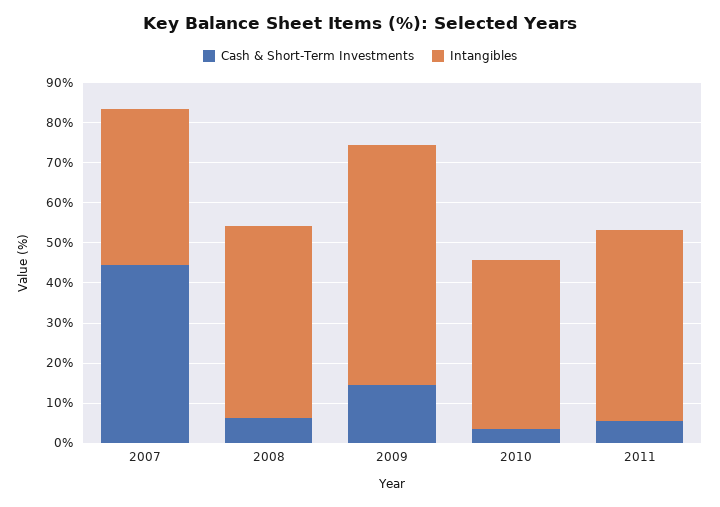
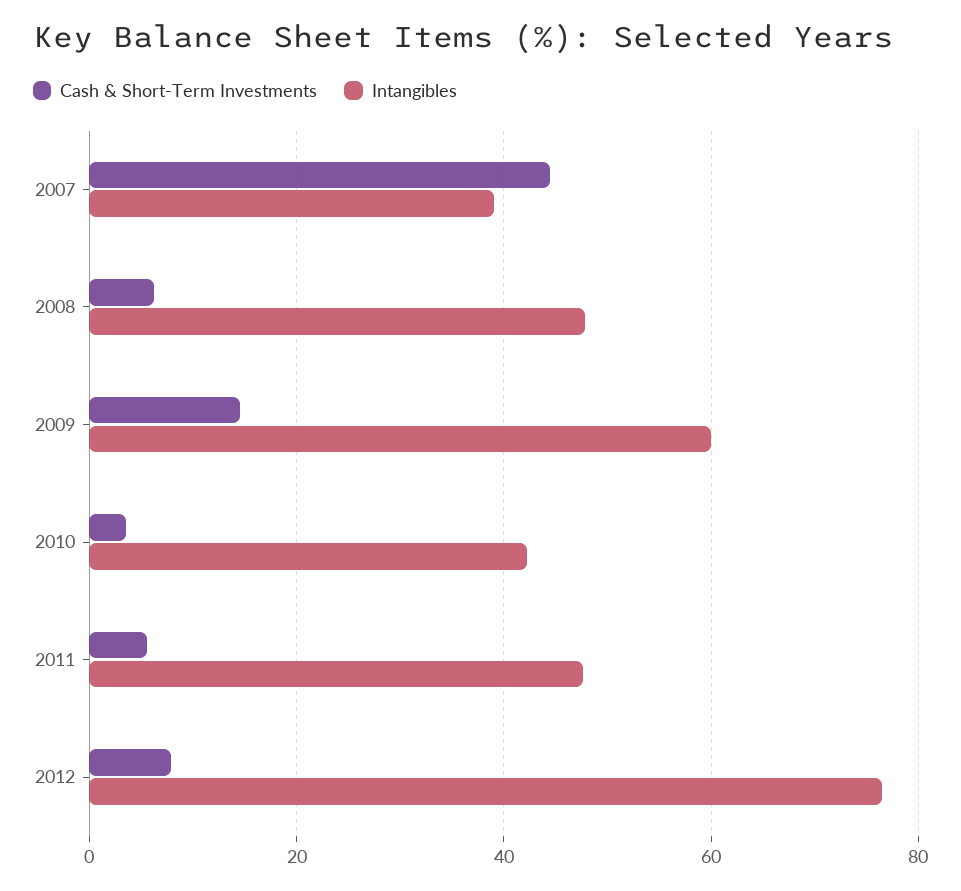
Cash & Short-Term Investments, 2012: none -> 8
Intangibles, 2012: none -> 76

